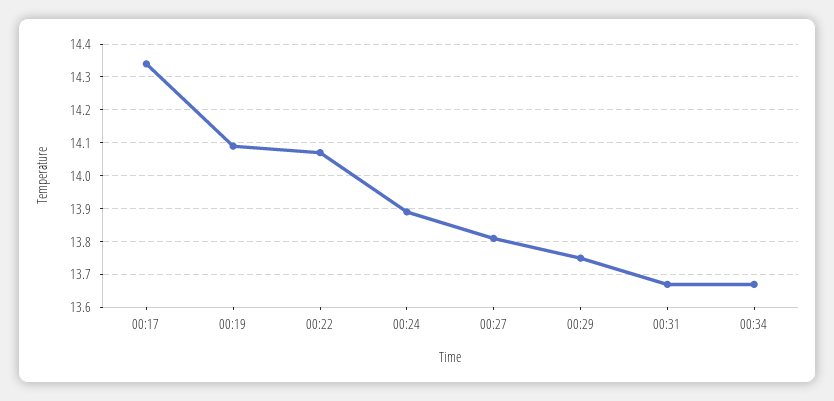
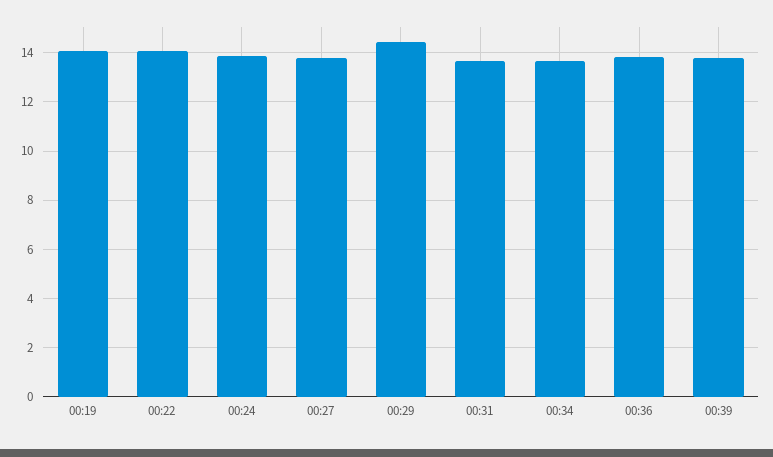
00:17: 14.35 -> none
00:29: 13.75 -> 14.5
00:36: none -> 13.75
00:39: none -> 13.75

